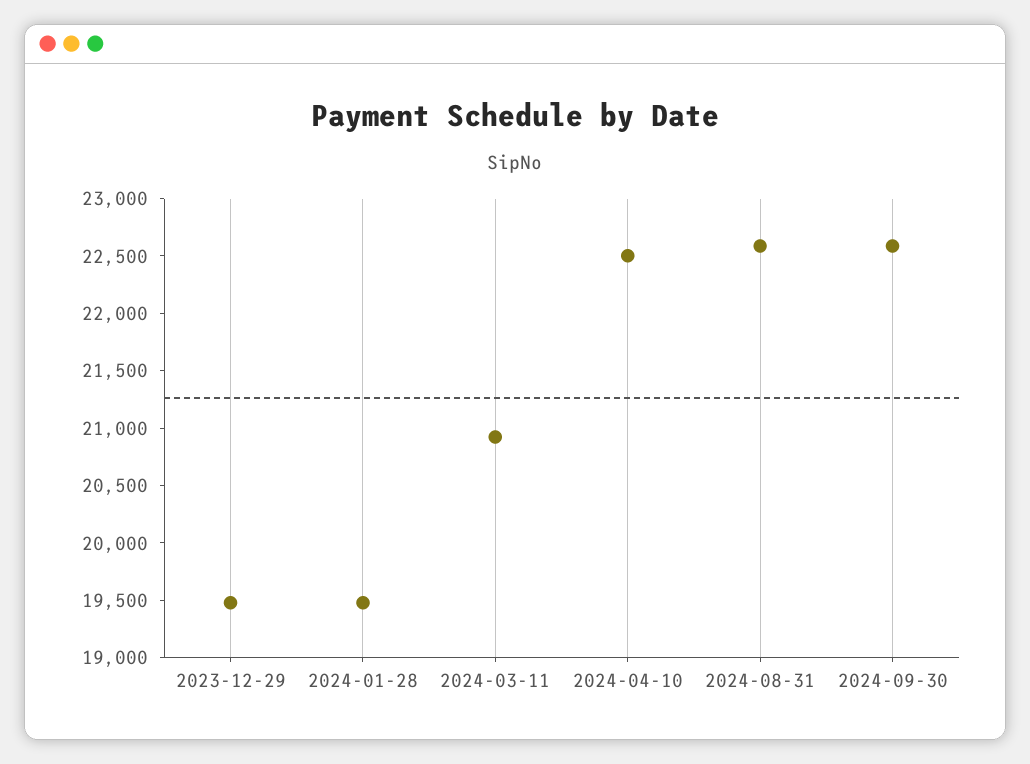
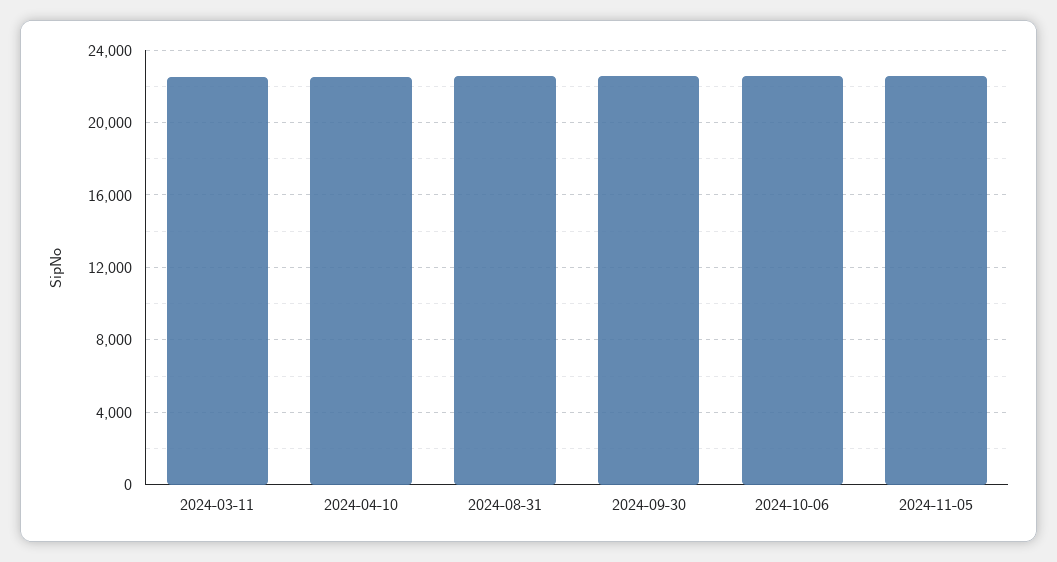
2023-12-29: 19500 -> none
2024-01-28: 19500 -> none
2024-03-11: 20900 -> 22500
2024-10-06: none -> 22500
2024-11-05: none -> 22500

